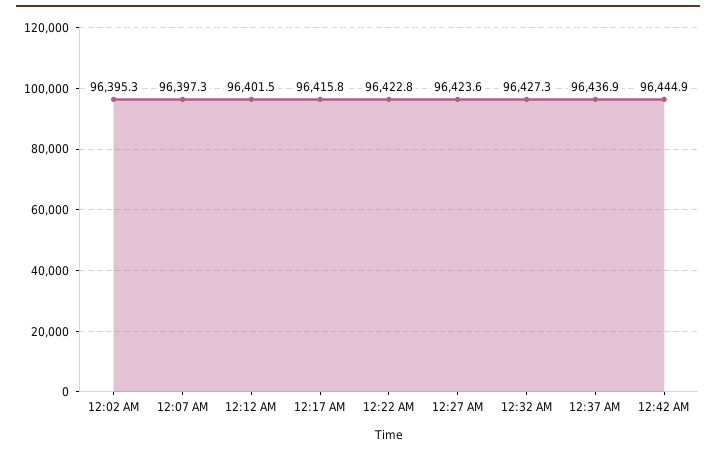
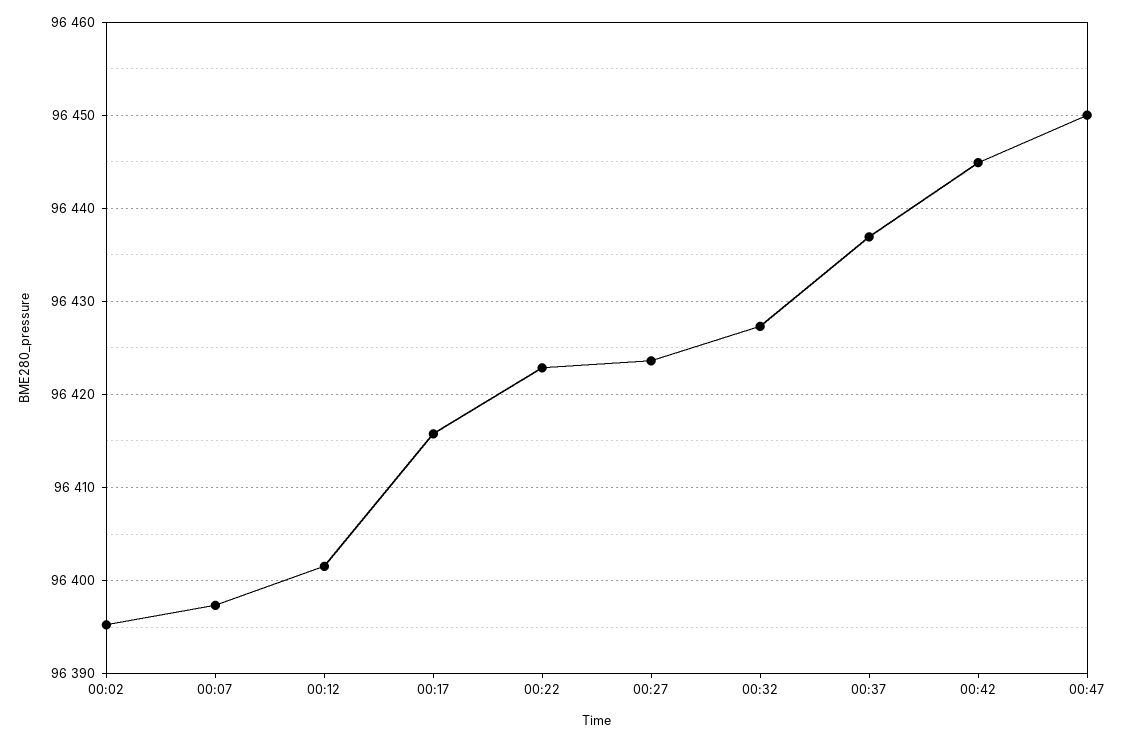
00:47: none -> 96450

